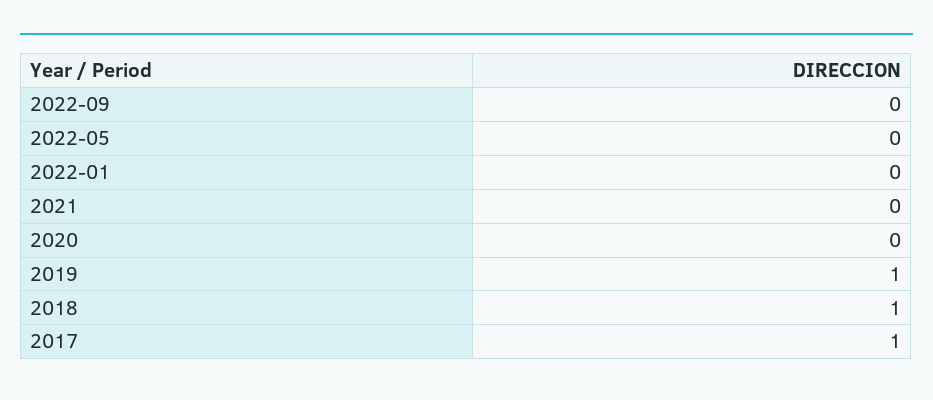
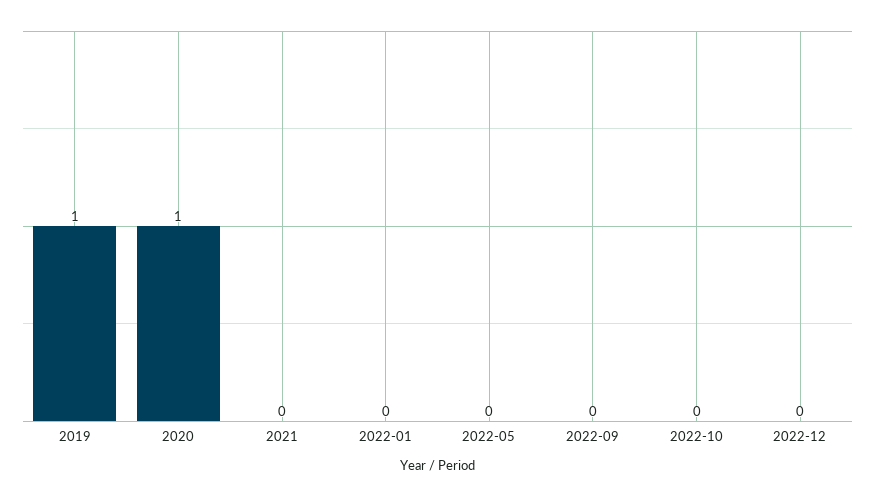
2020: 0 -> 1
2018: 1 -> none
2017: 1 -> none
2022-10: none -> 0
2022-12: none -> 0

